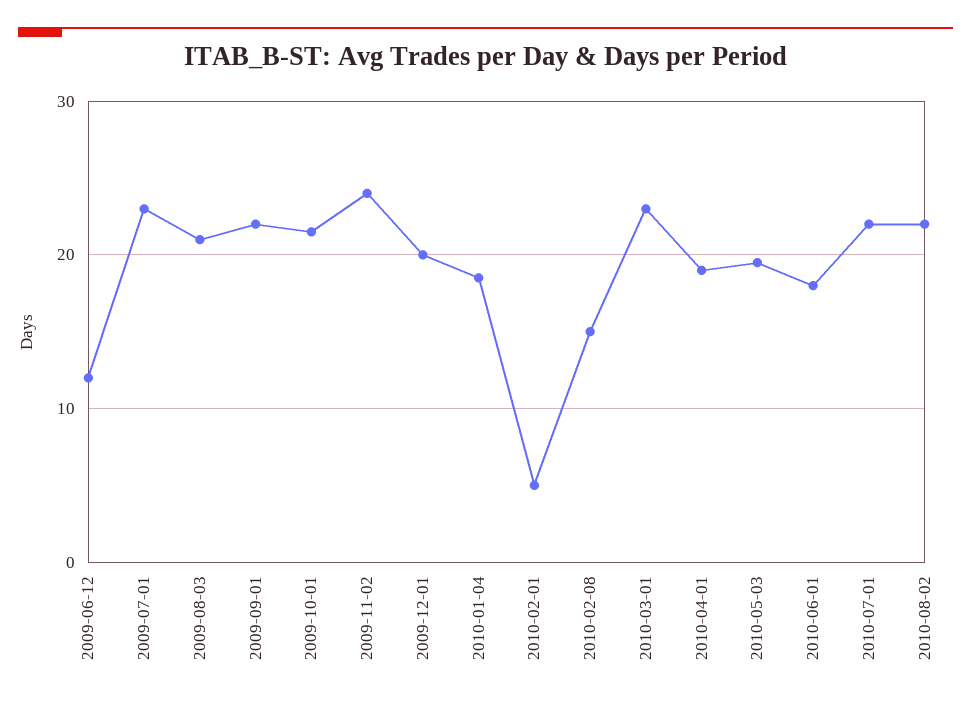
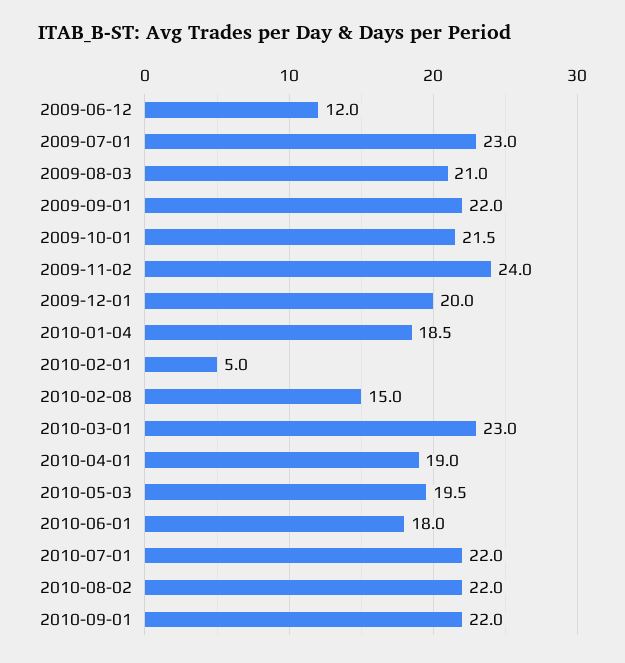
2010-09-01: none -> 22

